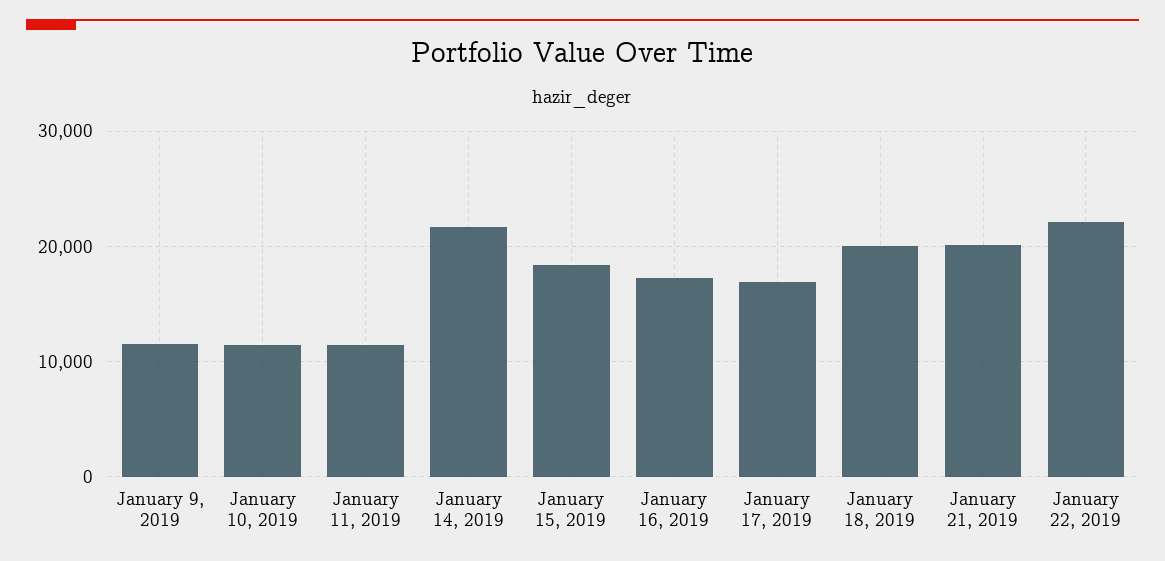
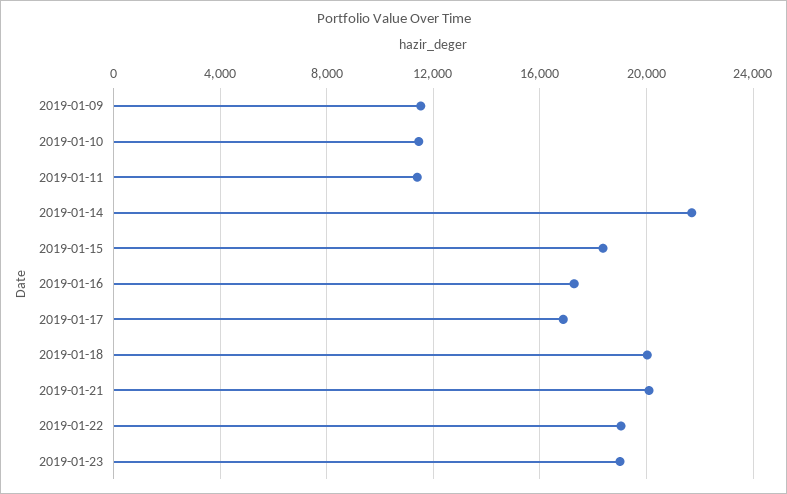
January 22, 2019: 22000 -> 19000
2019-01-23: none -> 19000

